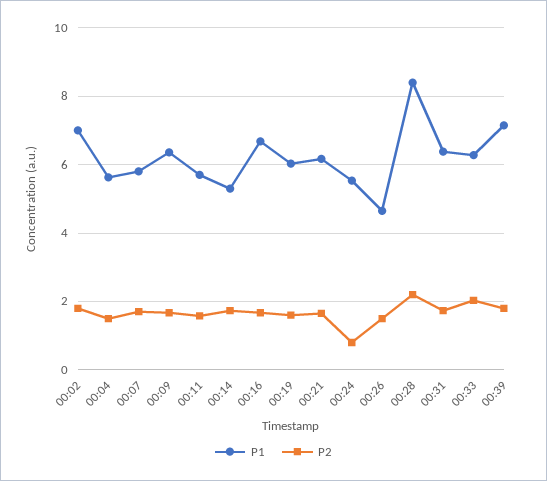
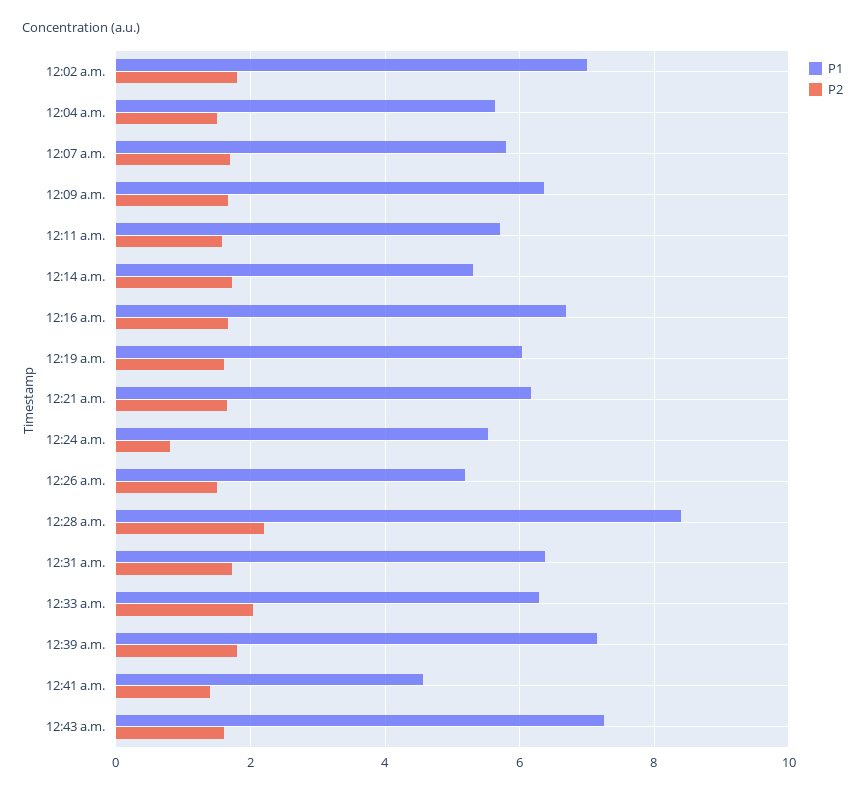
P1, 00:26: 4.6 -> 5.2
P1, 12:41 a.m.: none -> 4.6
P2, 12:41 a.m.: none -> 1.4
P1, 12:43 a.m.: none -> 7.2
P2, 12:43 a.m.: none -> 1.6

